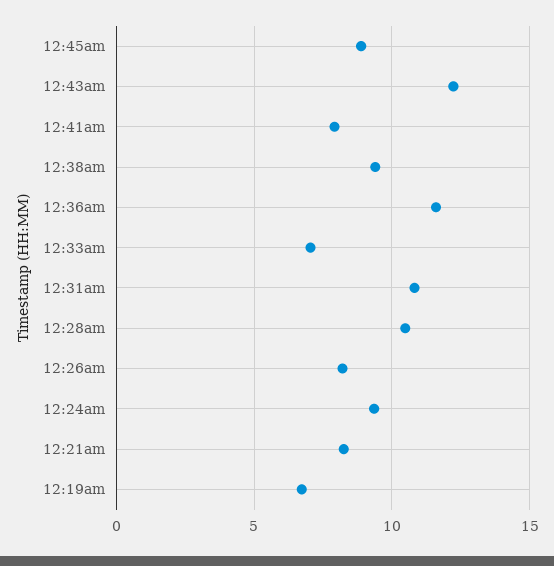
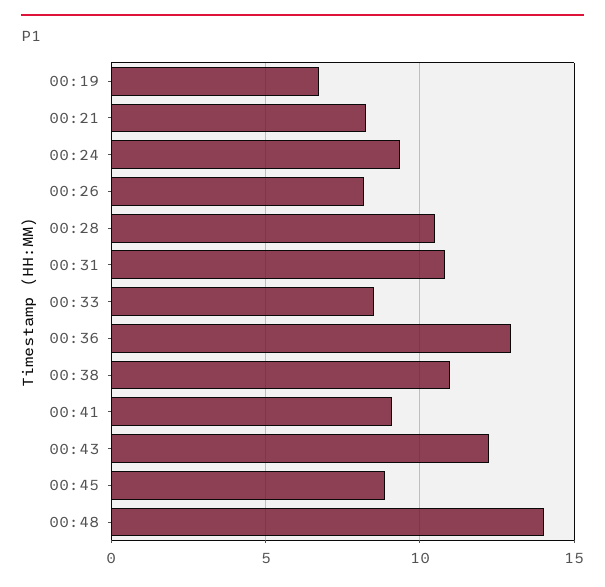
12:41am: 8 -> 9
12:38am: 9.5 -> 11
12:36am: 11.5 -> 13
12:33am: 7 -> 8.5
00:48: none -> 14

